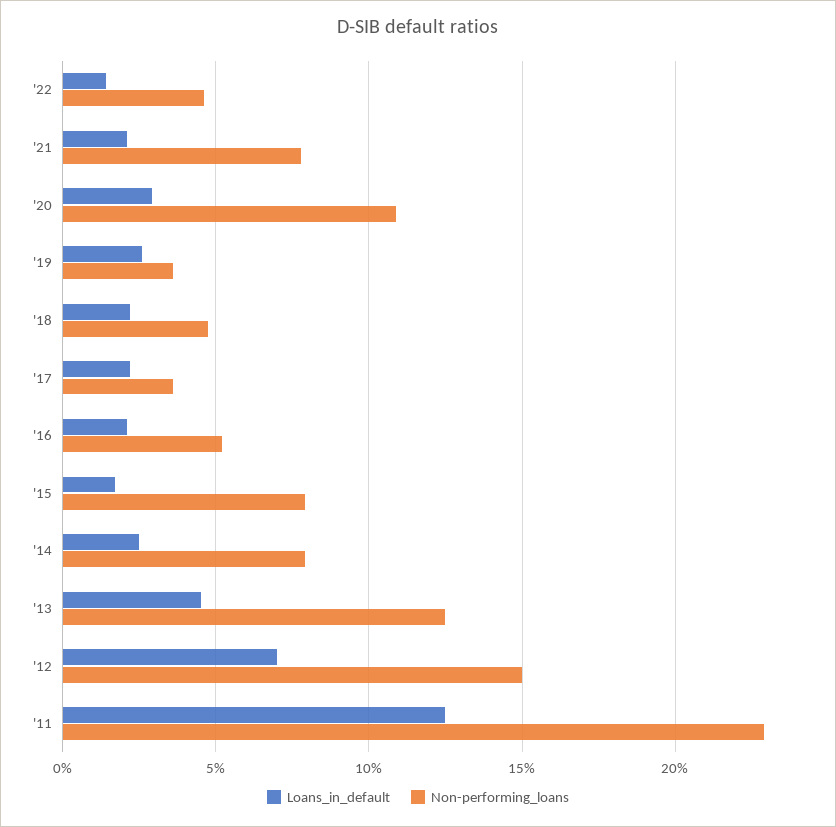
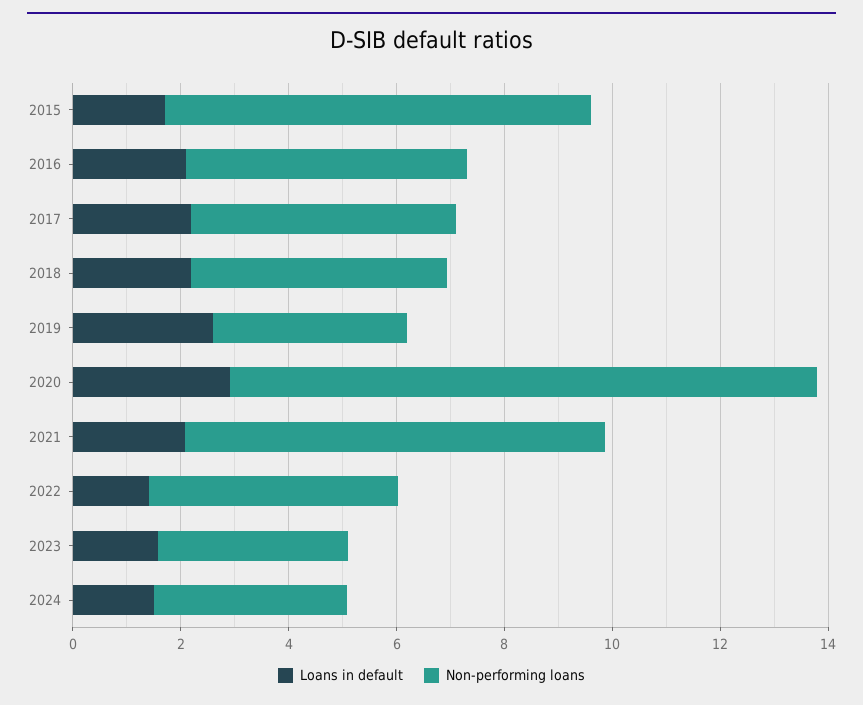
Non-performing_loans, '17: 3.5 -> 5
Loans_in_default, '14: 2.5 -> none
Non-performing_loans, '14: 8 -> none
Loans_in_default, '13: 4.5 -> none
Non-performing_loans, '13: 12.5 -> none
Loans_in_default, '12: 7 -> none
Non-performing_loans, '12: 15 -> none
Loans_in_default, '11: 12.5 -> none
Non-performing_loans, '11: 23 -> none
Loans_in_default, 2023: none -> 1.5
Non-performing_loans, 2023: none -> 3.5
Loans_in_default, 2024: none -> 1.5
Non-performing_loans, 2024: none -> 3.5

